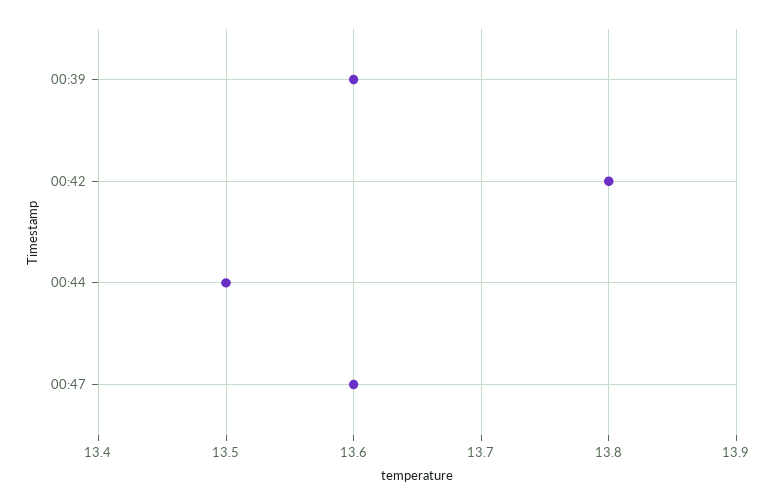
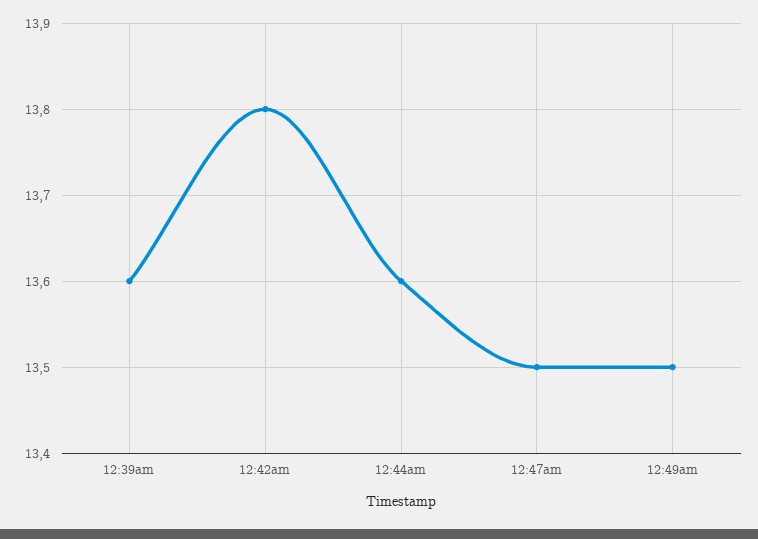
00:44: 13.5 -> 13.6
00:47: 13.6 -> 13.5
12:49am: none -> 13.5

